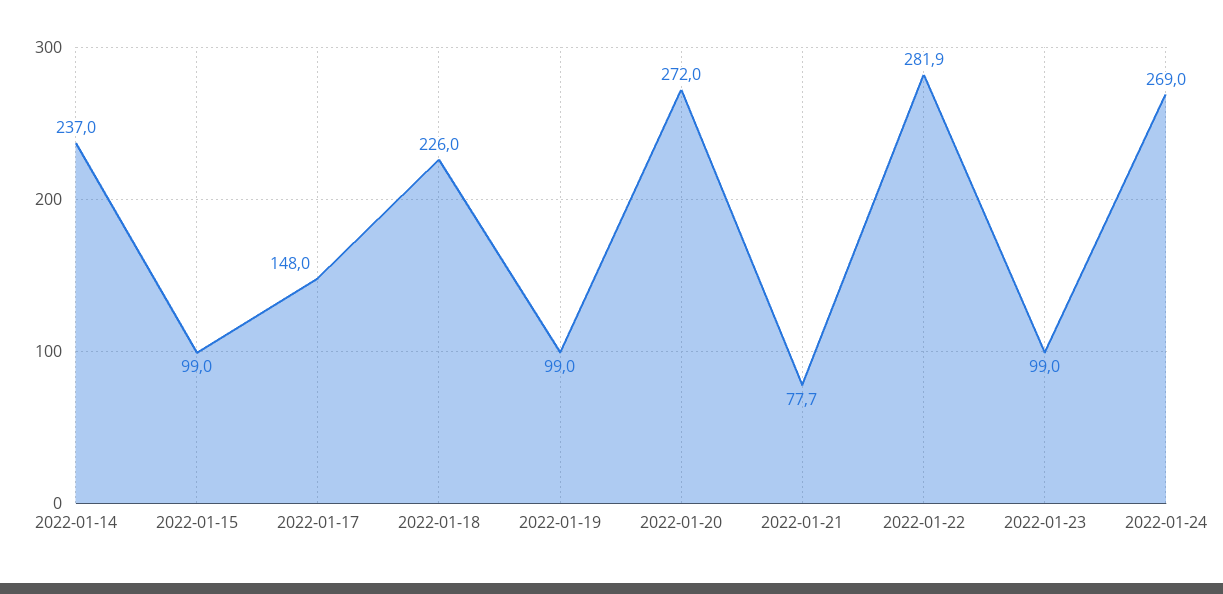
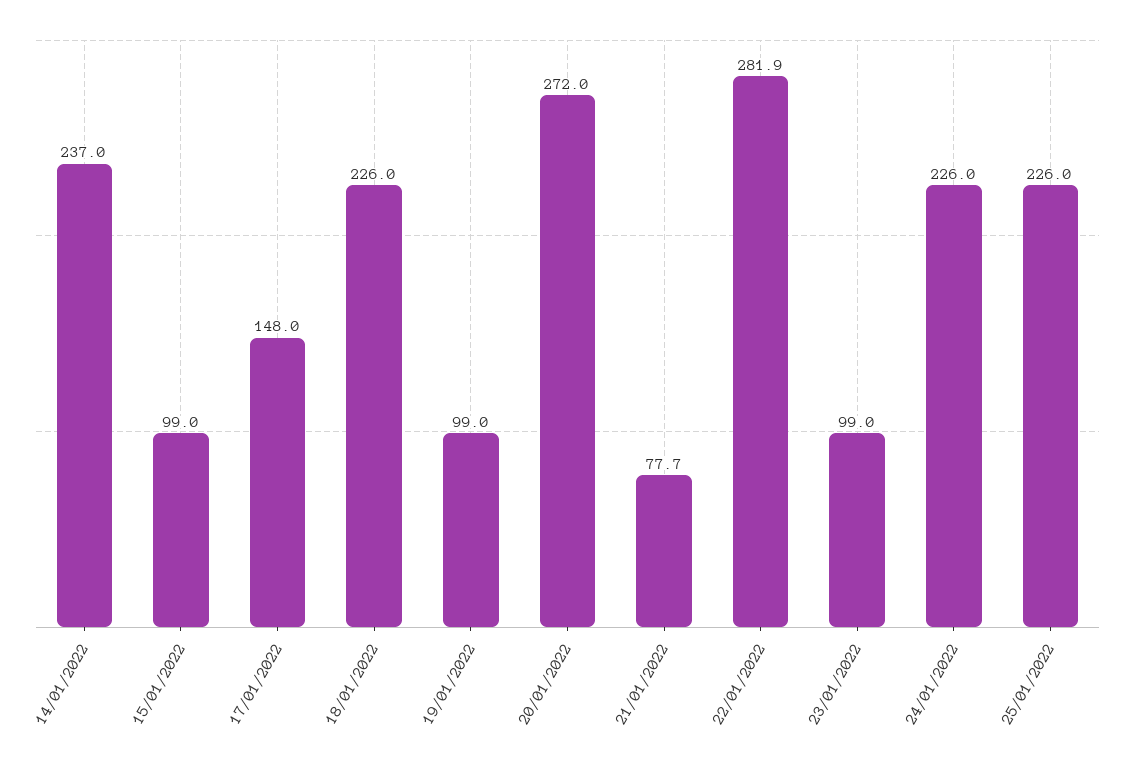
2022-01-24: 269 -> 226
25/01/2022: none -> 226

